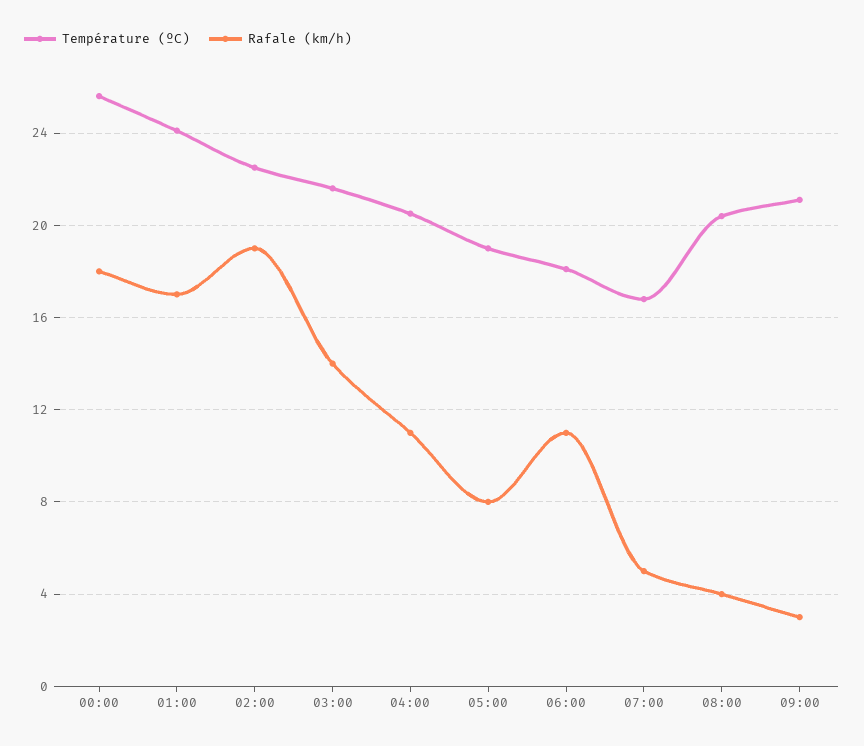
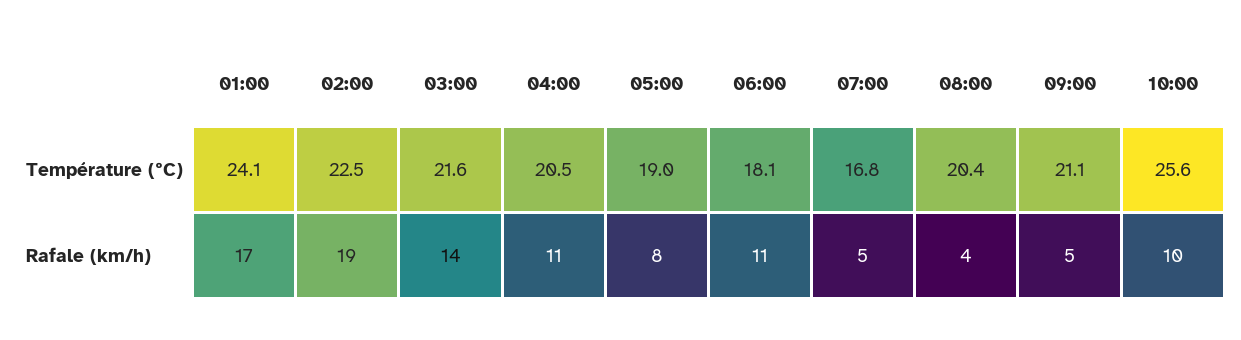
Température (ºC), 00:00: 25.5 -> none
Rafale (km/h), 00:00: 18 -> none
Rafale (km/h), 09:00: 3 -> 5
Température (ºC), 10:00: none -> 25.6
Rafale (km/h), 10:00: none -> 10

